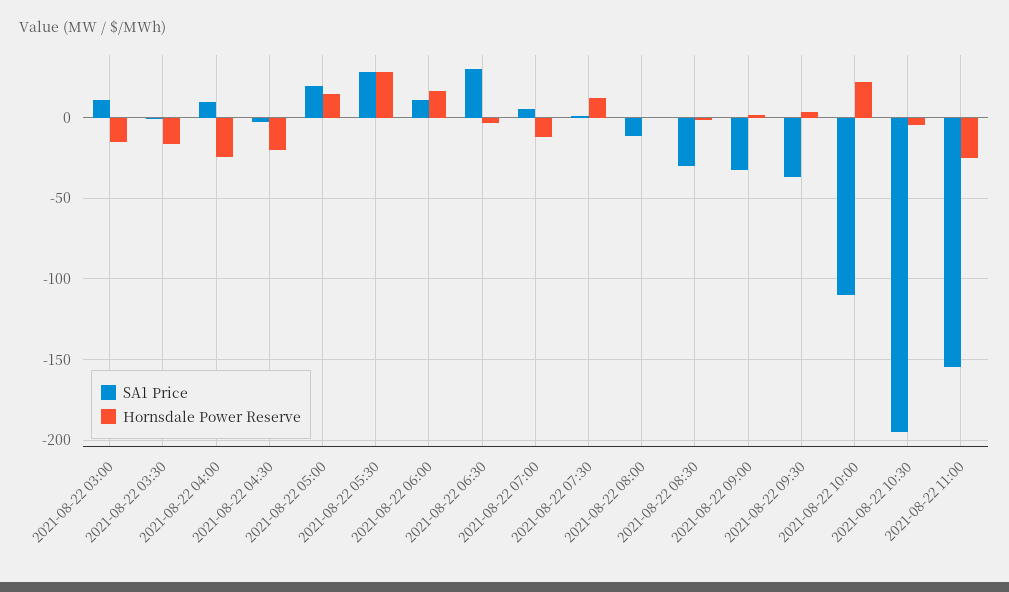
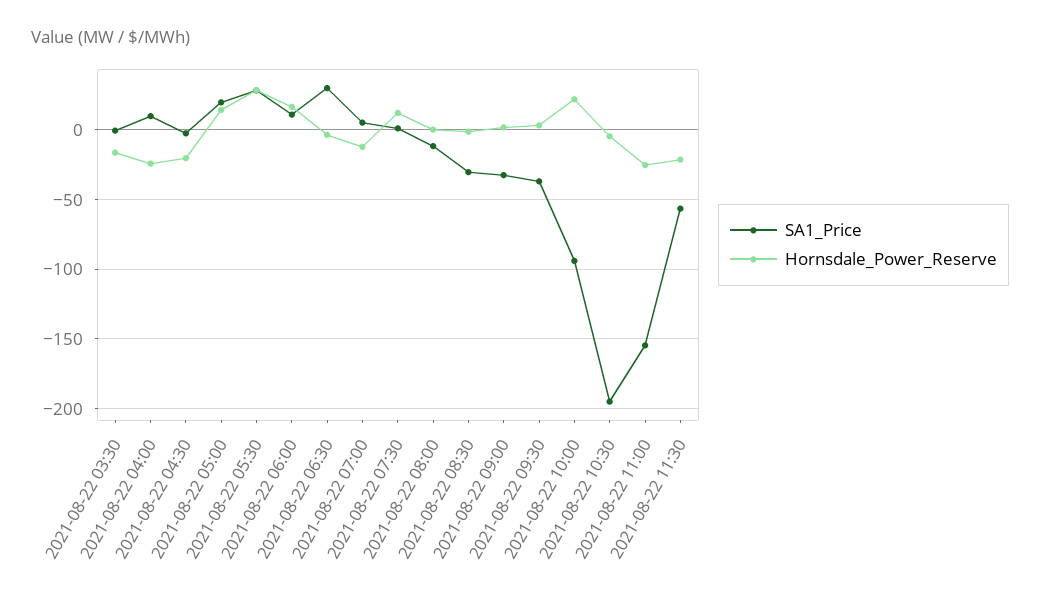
SA1 Price, 2021-08-22 03:00: 10 -> none
Hornsdale Power Reserve, 2021-08-22 03:00: -15 -> none
SA1 Price, 2021-08-22 10:00: -110 -> -95
SA1 Price, 2021-08-22 11:30: none -> -55
Hornsdale Power Reserve, 2021-08-22 11:30: none -> -20

